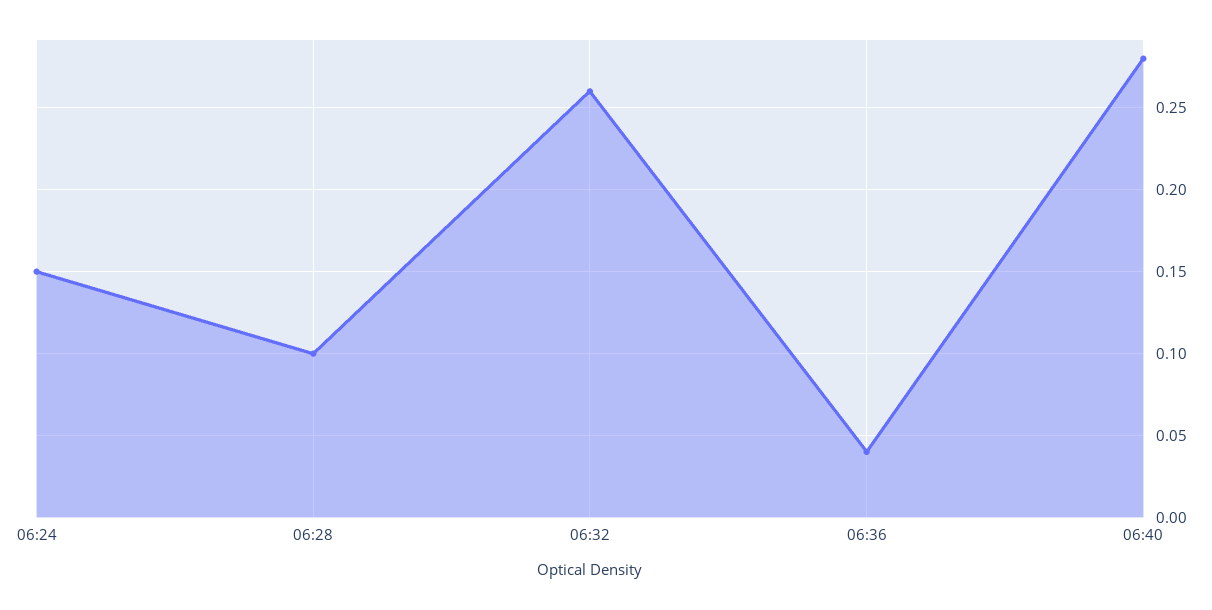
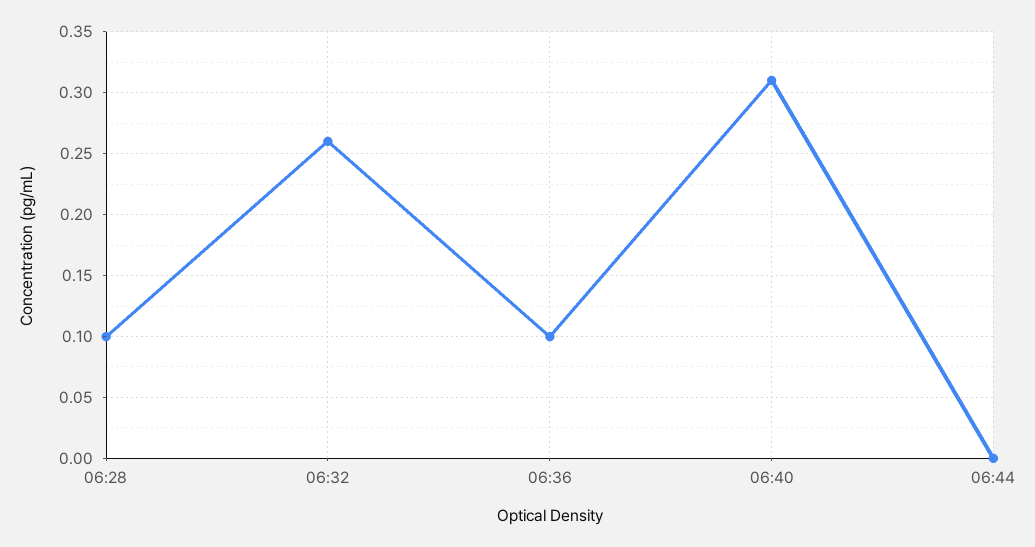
06:24: 0.15 -> none
06:36: 0.04 -> 0.1
06:40: 0.28 -> 0.31
06:44: none -> 0

